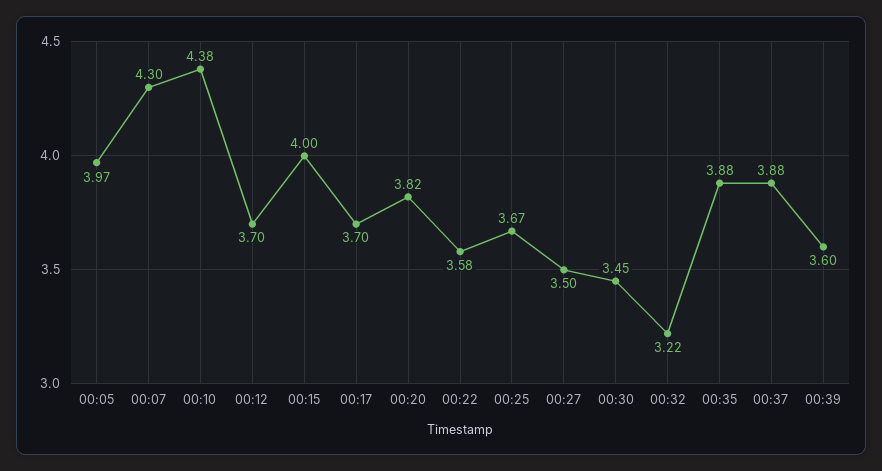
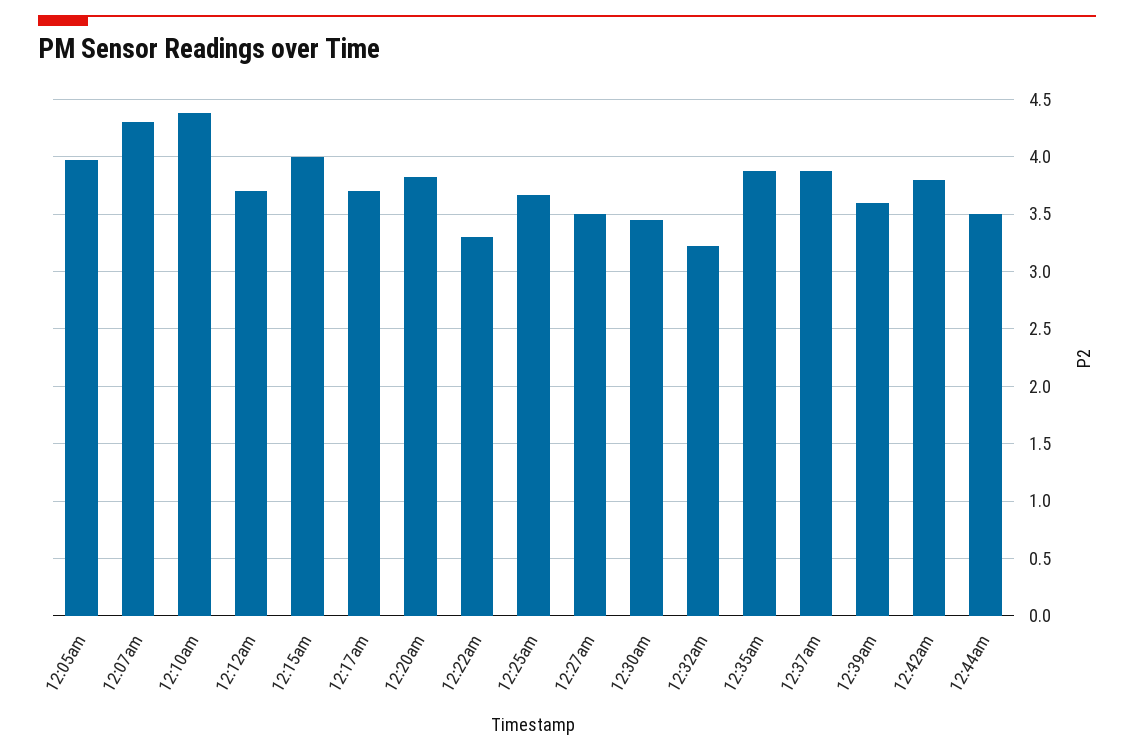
00:22: 3.58 -> 3.3
12:42am: none -> 3.8
12:44am: none -> 3.5

